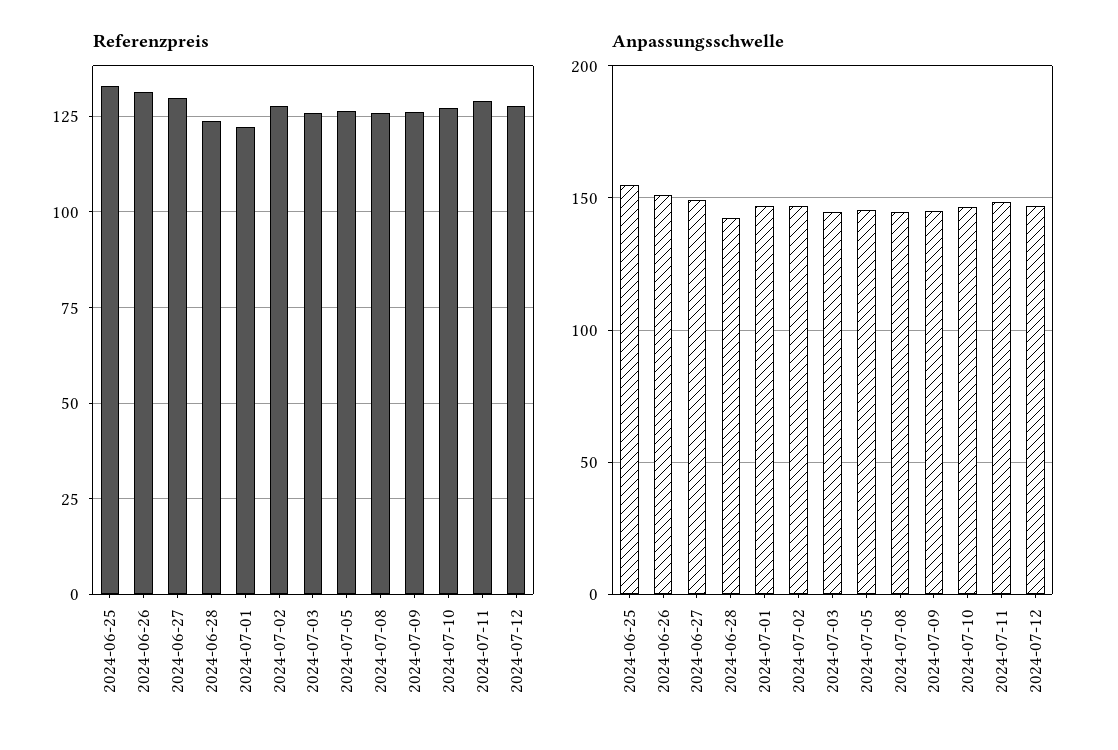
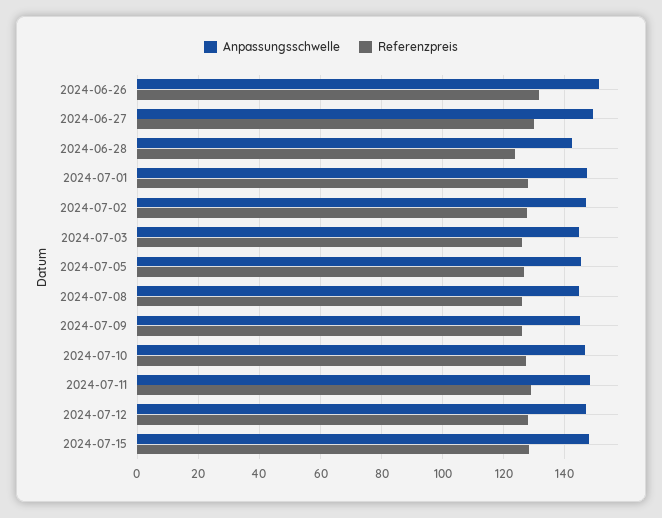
Referenzpreis, 2024-06-25: 132.5 -> none
Referenzpreis, 2024-07-01: 122.5 -> 128
Anpassungsschwelle, 2024-06-25: 155 -> none
Anpassungsschwelle, 2024-07-15: none -> 148
Referenzpreis, 2024-07-15: none -> 128

